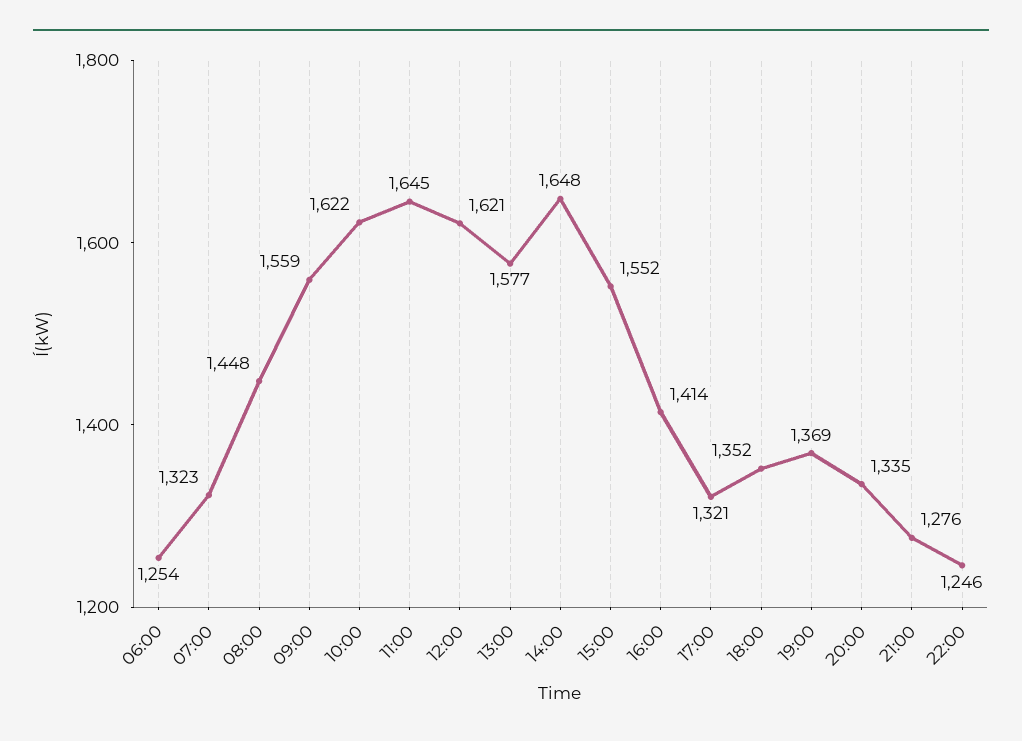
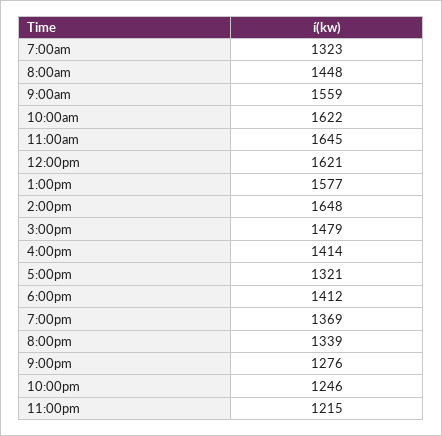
06:00: 1254 -> none
15:00: 1552 -> 1479
18:00: 1352 -> 1412
20:00: 1335 -> 1339
11:00pm: none -> 1215

